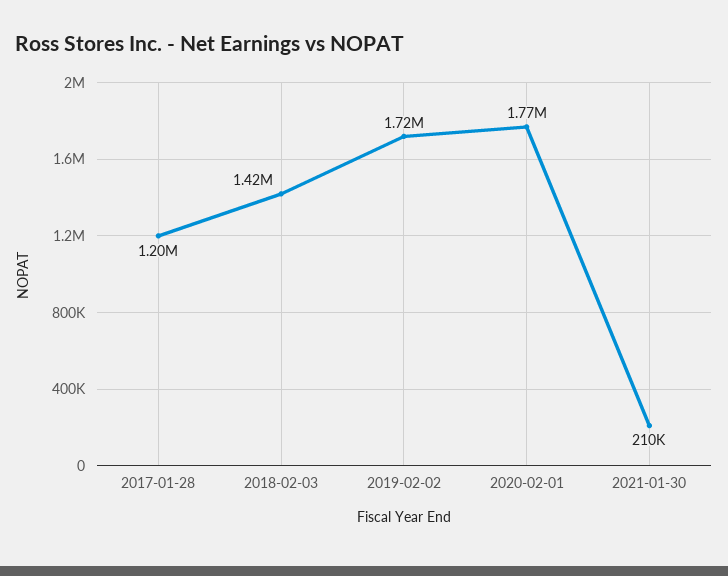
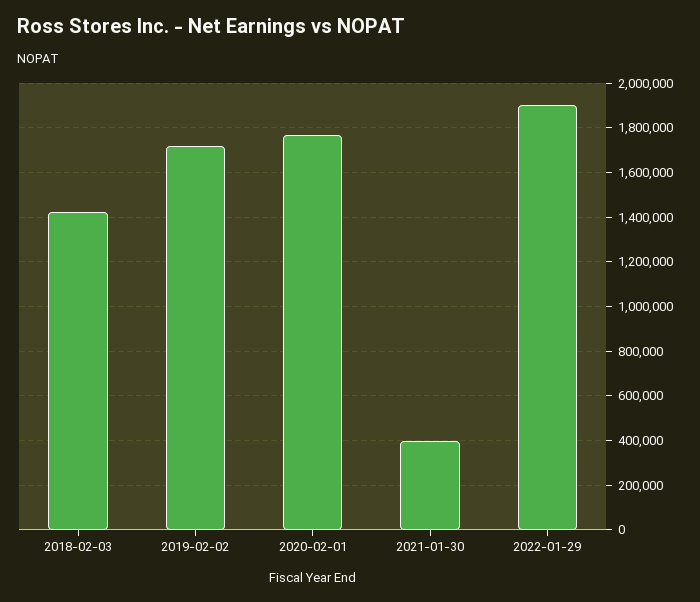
2017-01-28: 1200000 -> none
2021-01-30: 210000 -> 400000
2022-01-29: none -> 1900000

